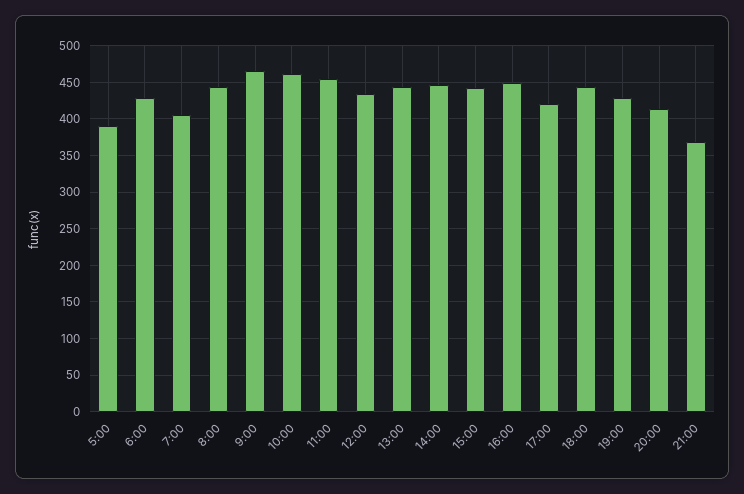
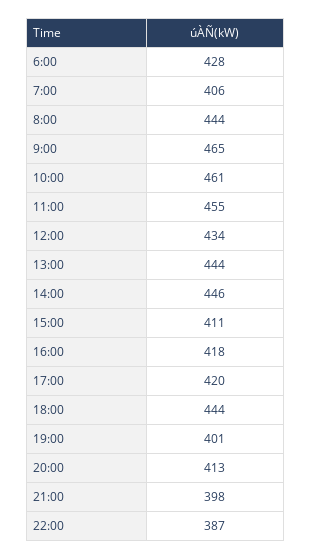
5:00: 390 -> none
15:00: 440 -> 411
16:00: 450 -> 418
19:00: 430 -> 401
21:00: 370 -> 398
22:00: none -> 387

